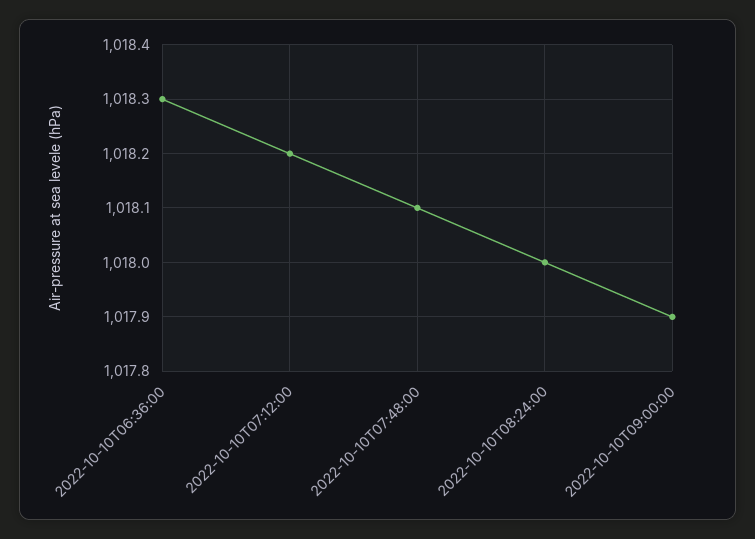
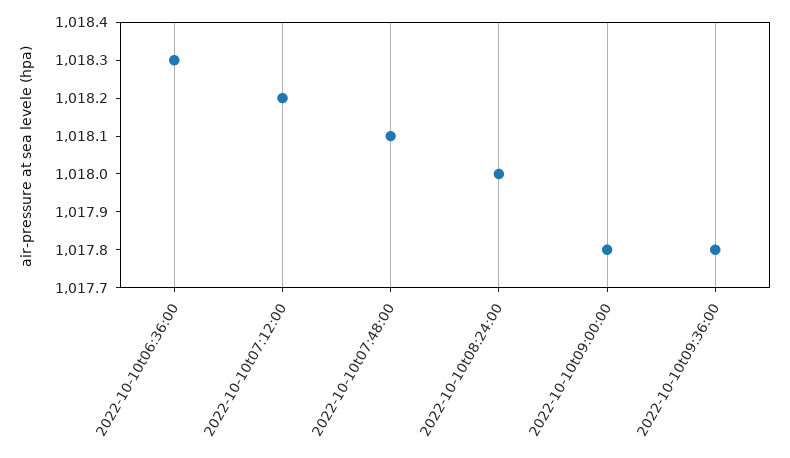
2022-10-10T09:00:00: 1017.9 -> 1017.8
2022-10-10t09:36:00: none -> 1017.8

